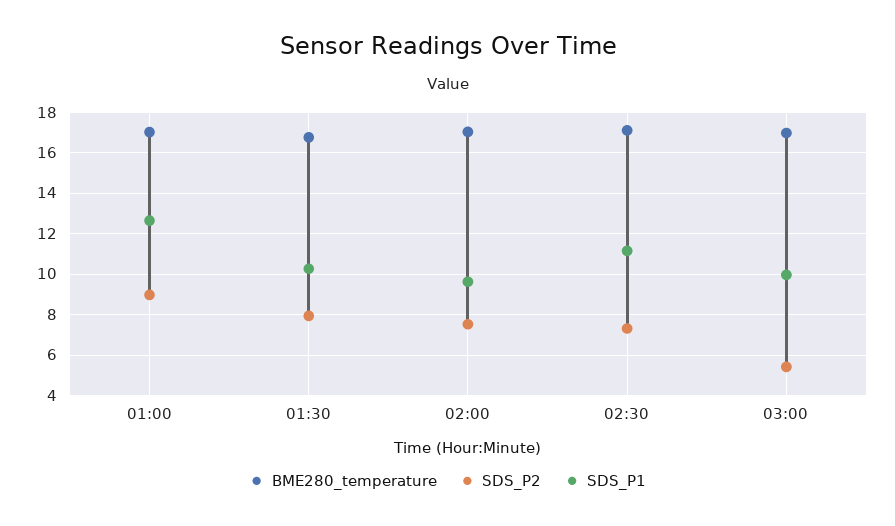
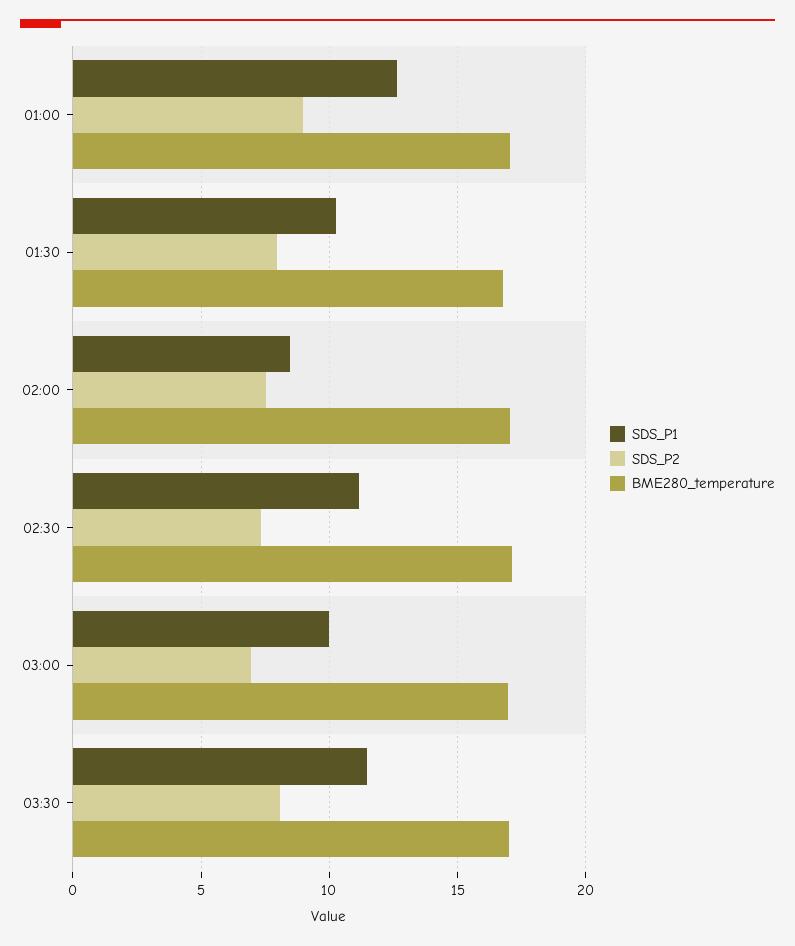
SDS_P1, 02:00: 9.5 -> 8.5
SDS_P2, 03:00: 5.5 -> 7
SDS_P1, 03:30: none -> 11.5
SDS_P2, 03:30: none -> 8
BME280_temperature, 03:30: none -> 17

